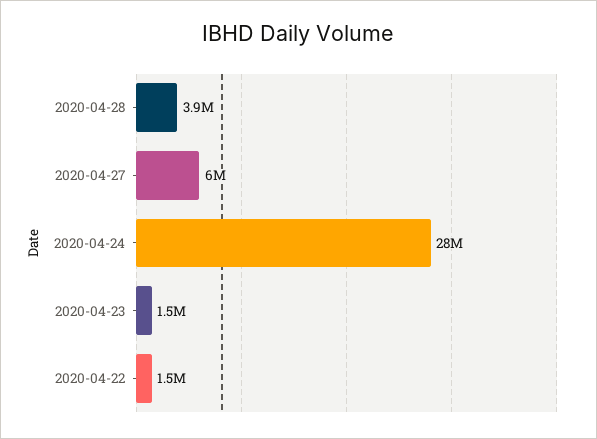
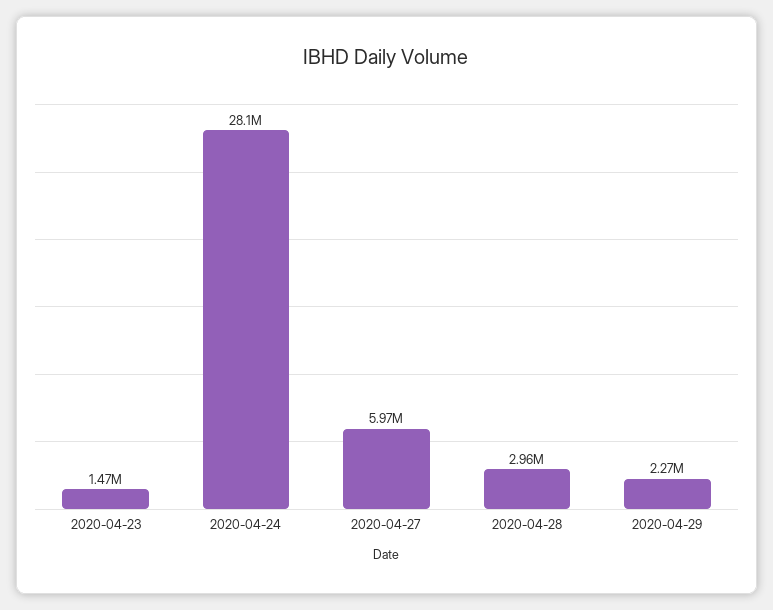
2020-04-28: 3900000 -> 2960000
2020-04-22: 1500000 -> none
2020-04-29: none -> 2270000

